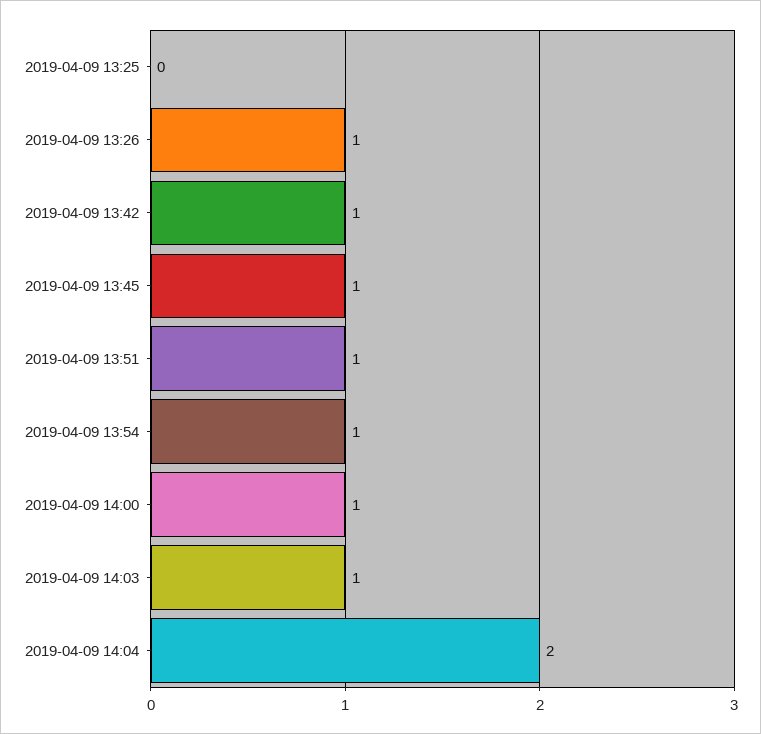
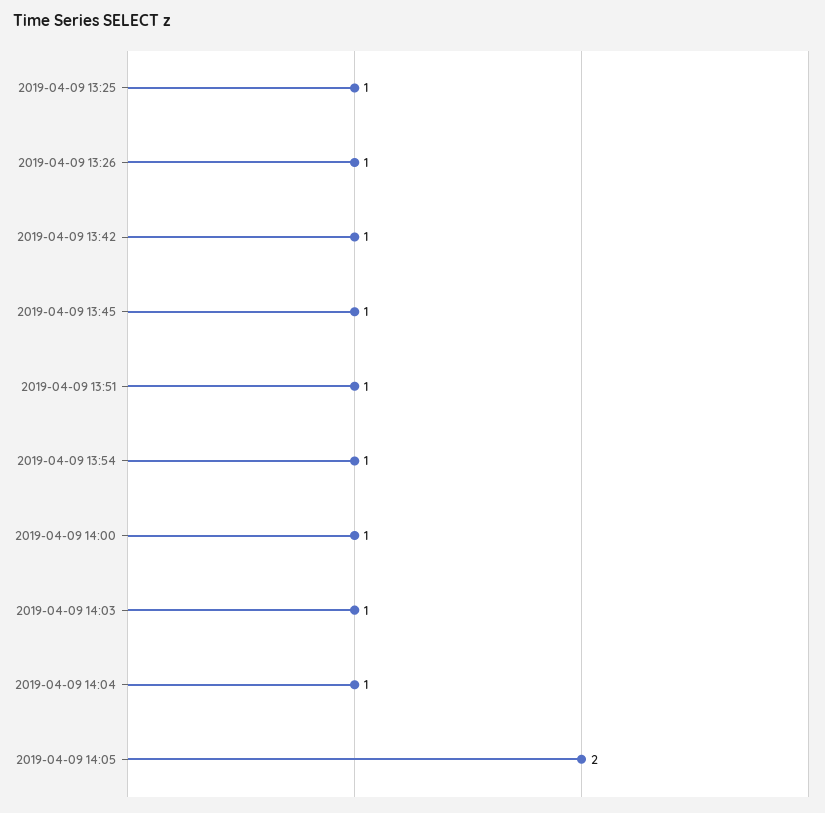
2019-04-09 13:25: 0 -> 1
2019-04-09 14:04: 2 -> 1
2019-04-09 14:05: none -> 2

